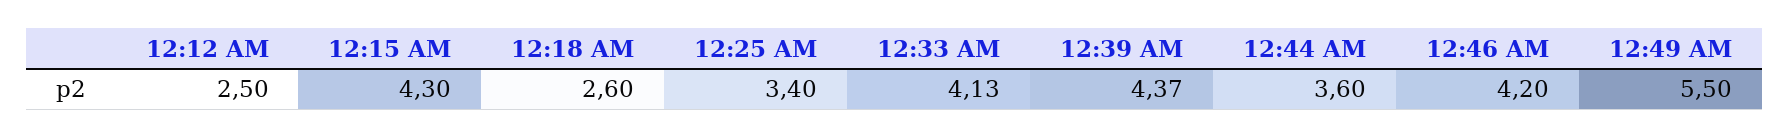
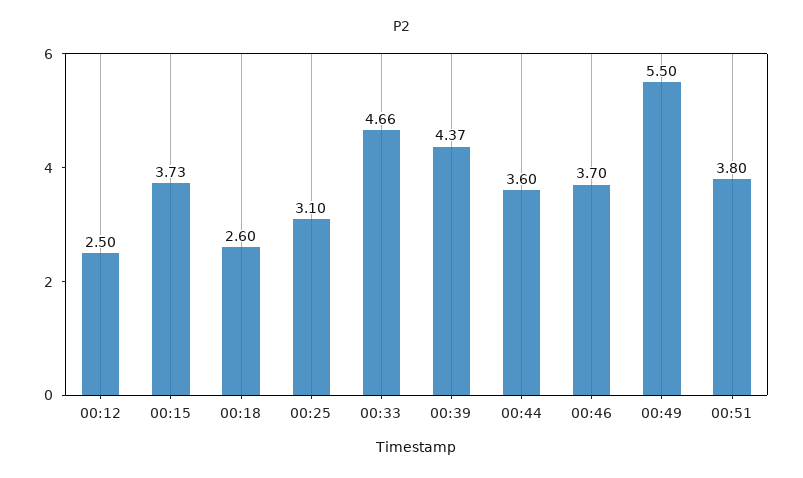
12:15 AM: 4.3 -> 3.73
12:25 AM: 3.4 -> 3.1
12:33 AM: 4.13 -> 4.66
12:46 AM: 4.2 -> 3.7
00:51: none -> 3.8

